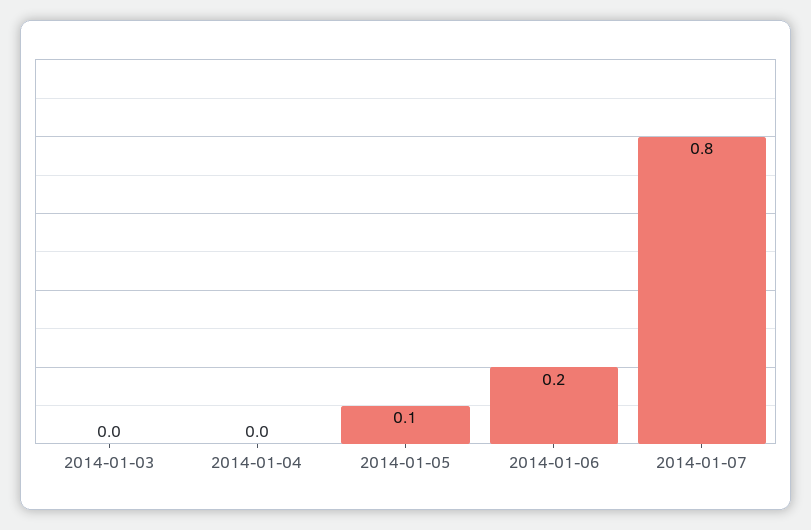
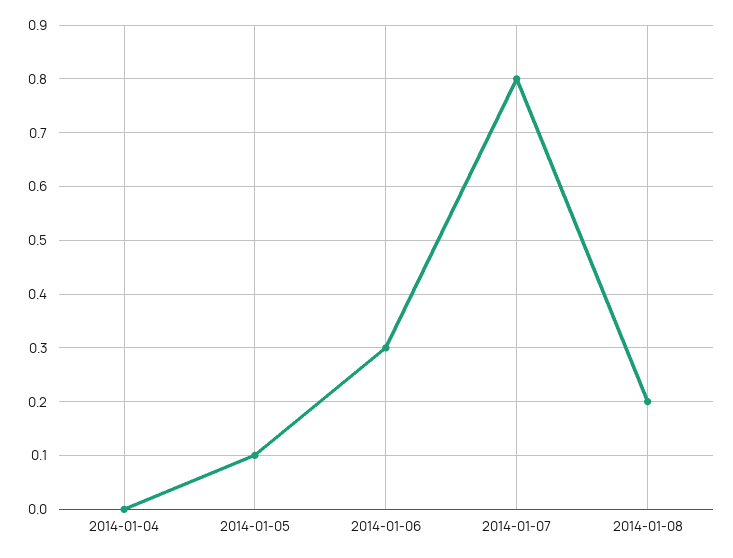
2014-01-03: 0 -> none
2014-01-06: 0.2 -> 0.3
2014-01-08: none -> 0.2

